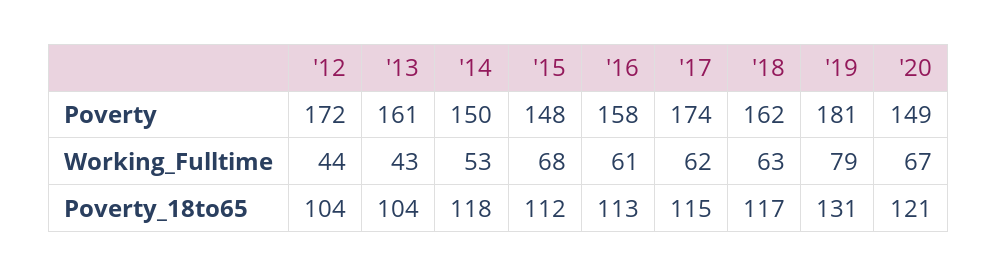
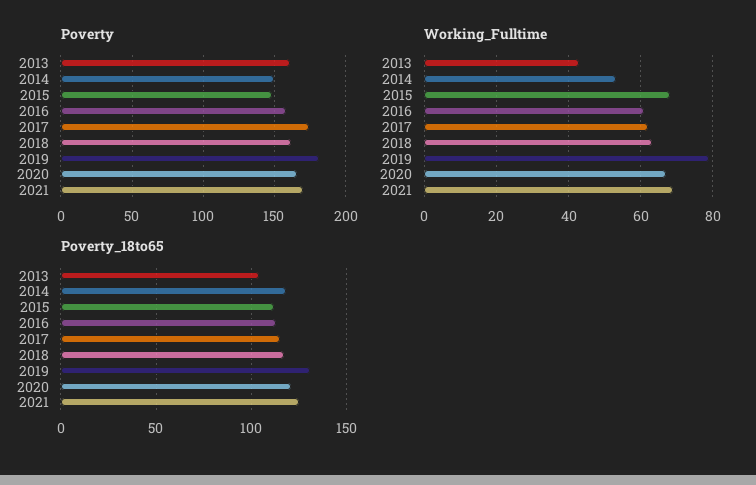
Poverty, '12: 172 -> none
Poverty, '20: 149 -> 165
Working_Fulltime, '12: 44 -> none
Poverty_18to65, '12: 104 -> none
Poverty, 2021: none -> 170
Working_Fulltime, 2021: none -> 70
Poverty_18to65, 2021: none -> 125

